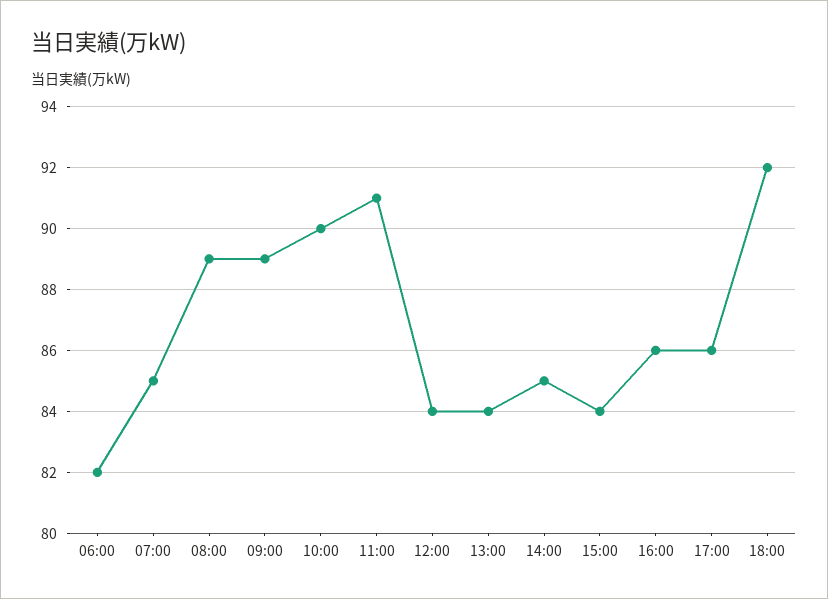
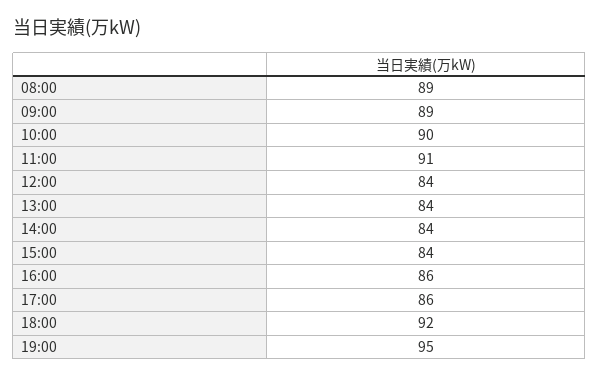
06:00: 82 -> none
07:00: 85 -> none
14:00: 85 -> 84
19:00: none -> 95

